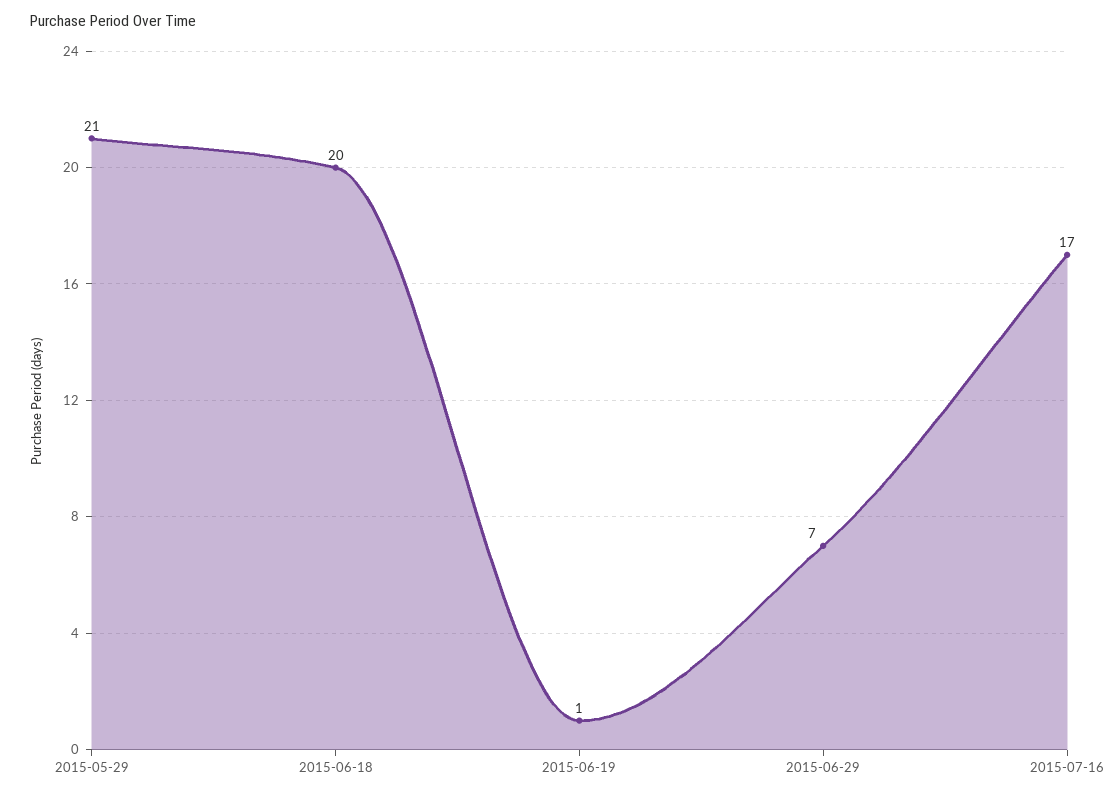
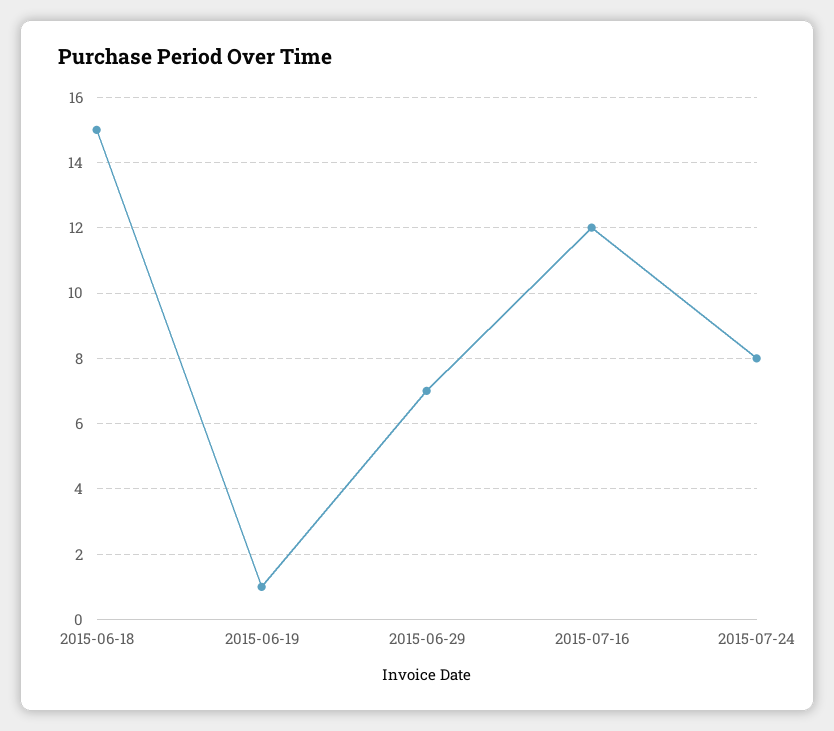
2015-05-29: 21 -> none
2015-06-18: 20 -> 15
2015-07-16: 17 -> 12
2015-07-24: none -> 8

